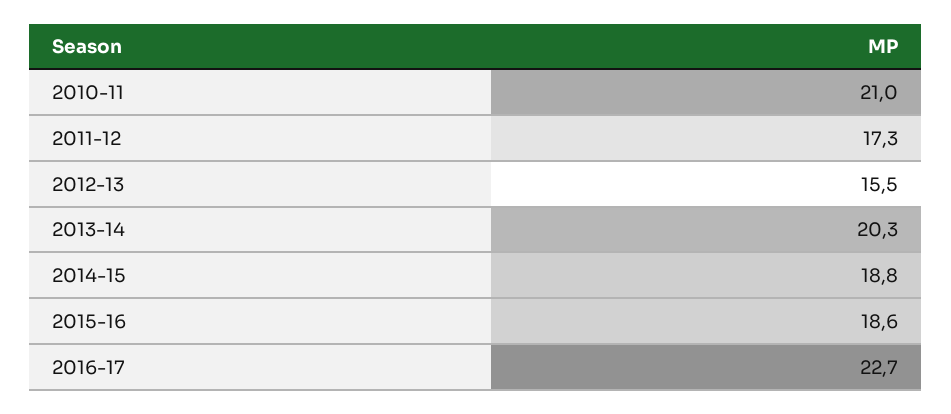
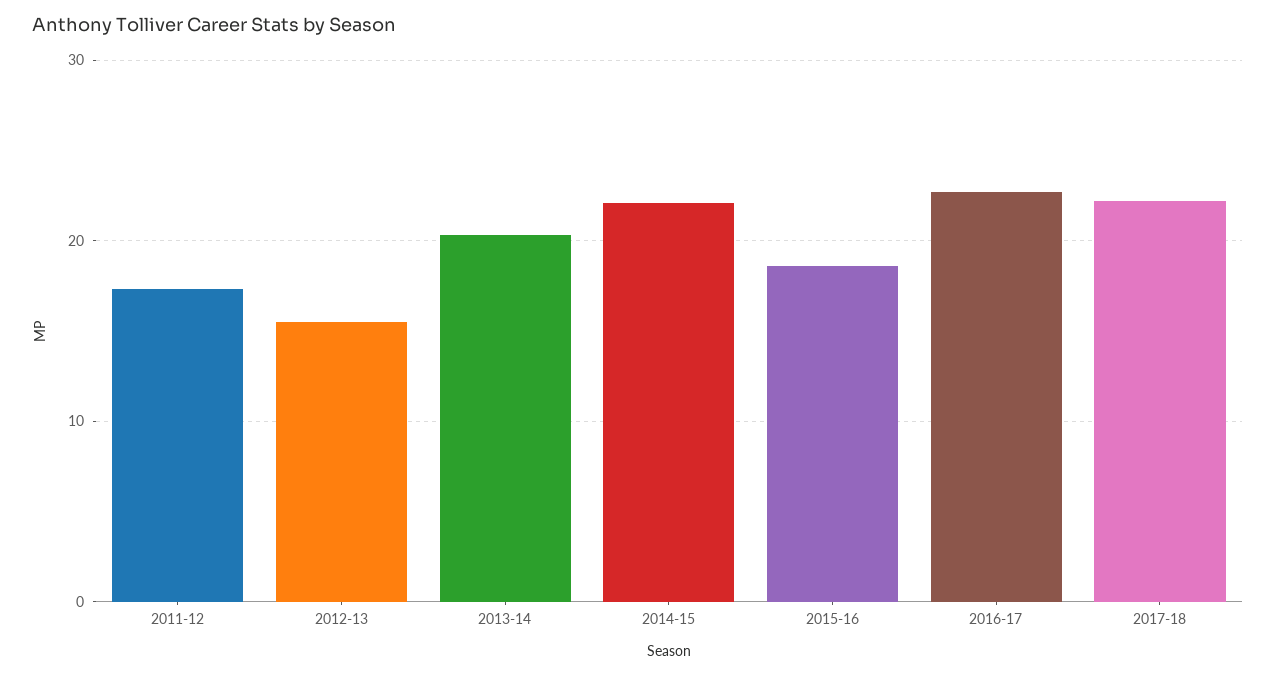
2010-11: 21 -> none
2014-15: 18.8 -> 22
2017-18: none -> 22

